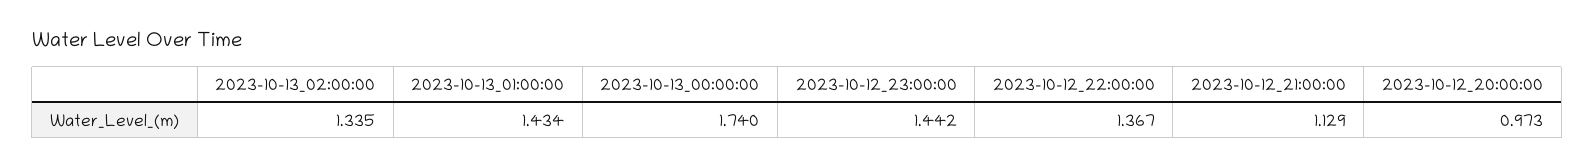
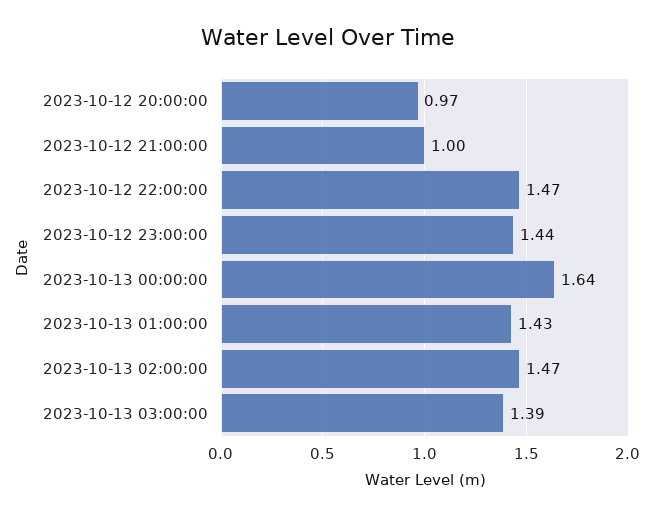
2023-10-13_02:00:00: 1.335 -> 1.47
2023-10-13_00:00:00: 1.74 -> 1.64
2023-10-12_22:00:00: 1.367 -> 1.47
2023-10-12_21:00:00: 1.129 -> 1
2023-10-13 03:00:00: none -> 1.39

